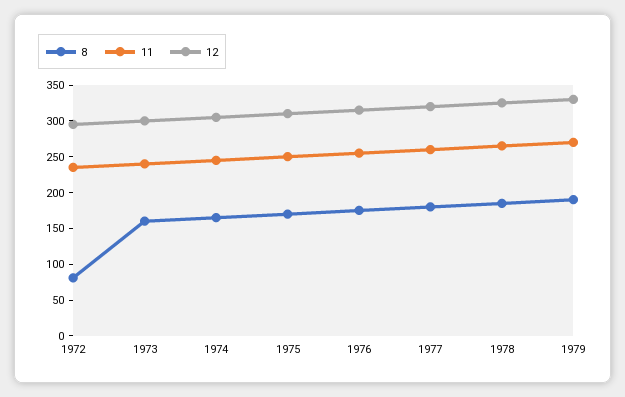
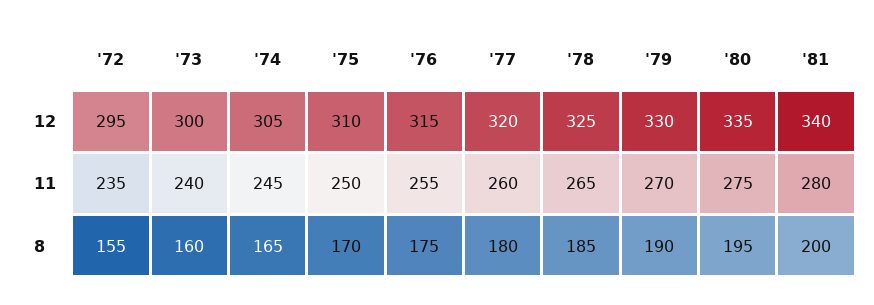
8, 1972: 75 -> 155
12, '80: none -> 335
12, '81: none -> 340
11, '80: none -> 275
11, '81: none -> 280
8, '80: none -> 195
8, '81: none -> 200

